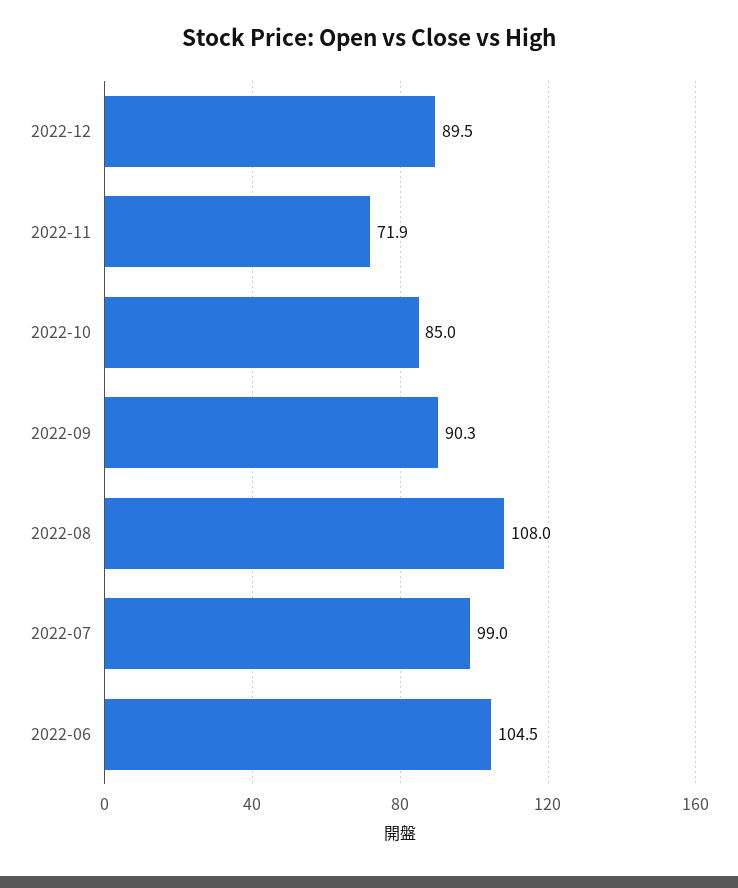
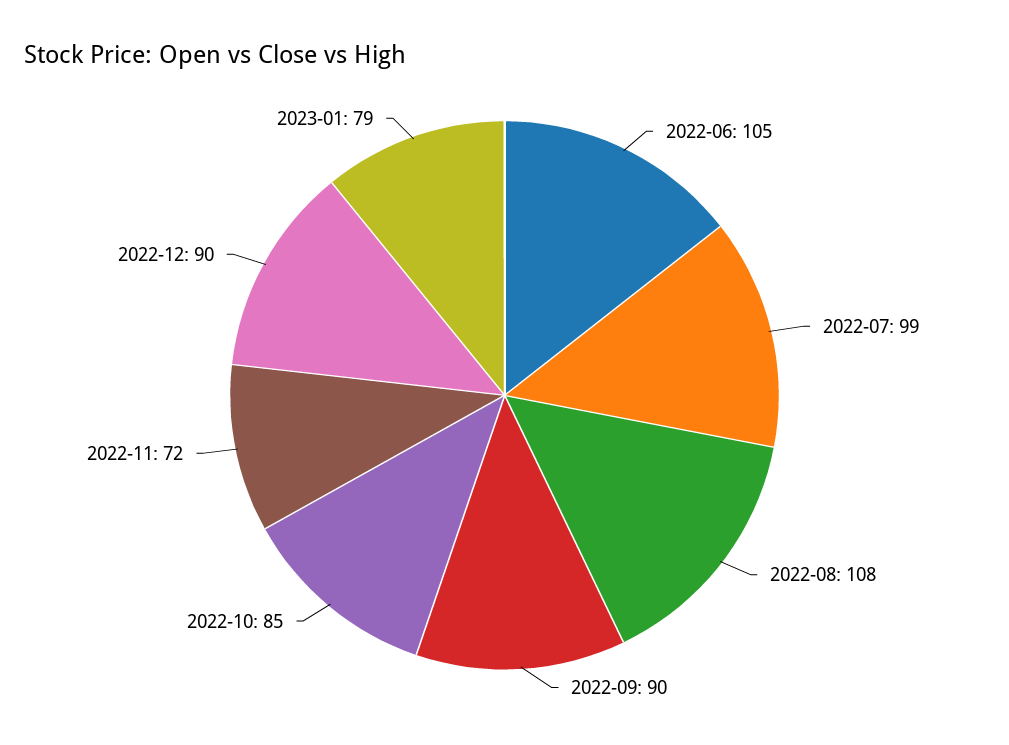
2023-01: none -> 79

